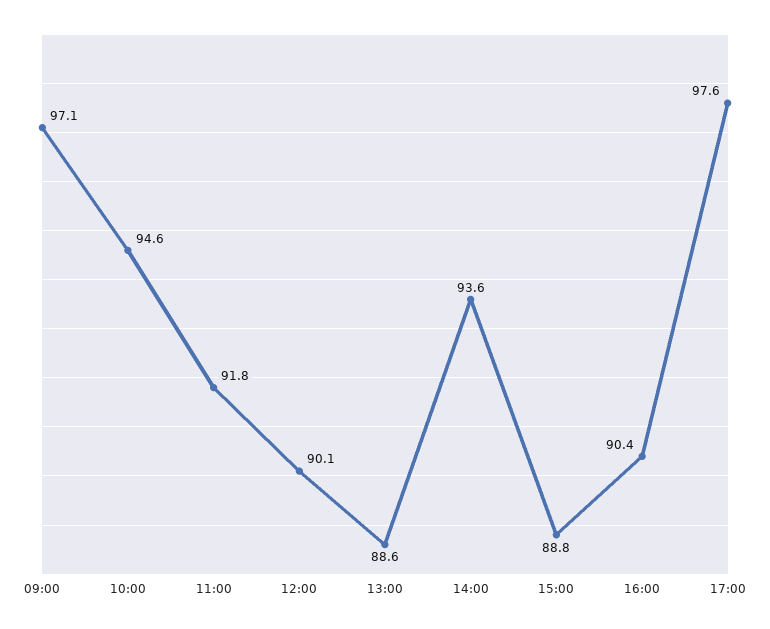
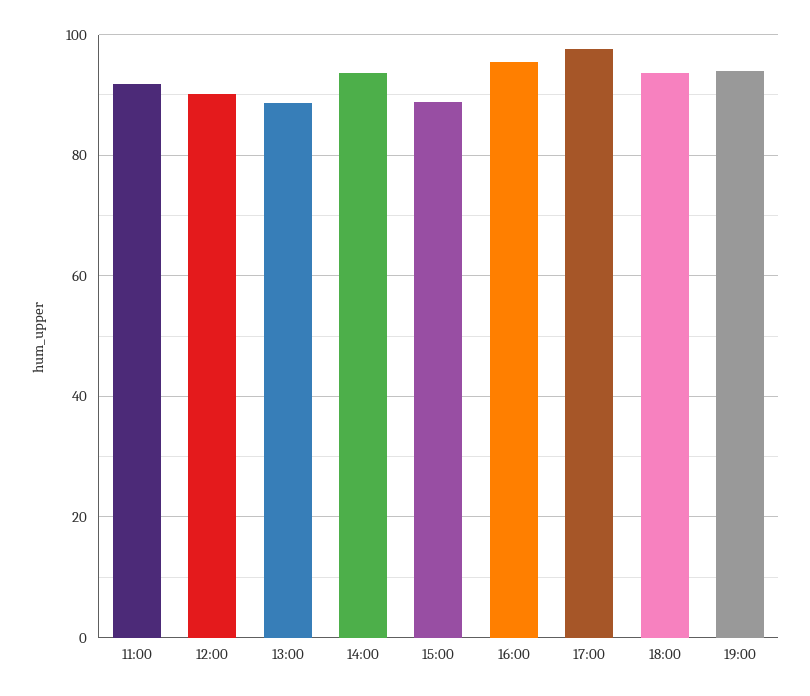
09:00: 97.1 -> none
10:00: 94.6 -> none
16:00: 90.4 -> 96
18:00: none -> 94
19:00: none -> 94

